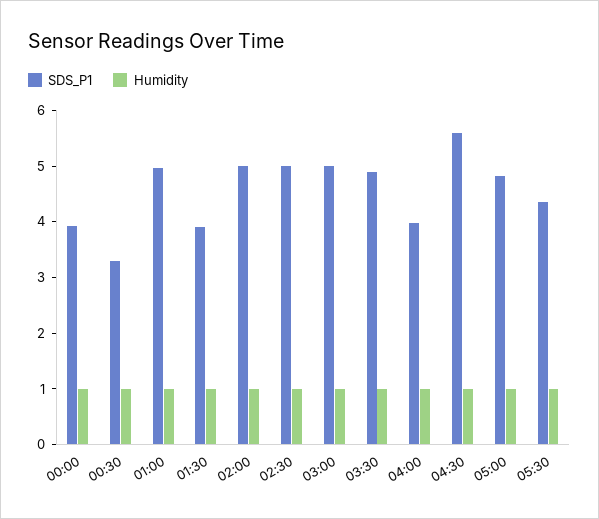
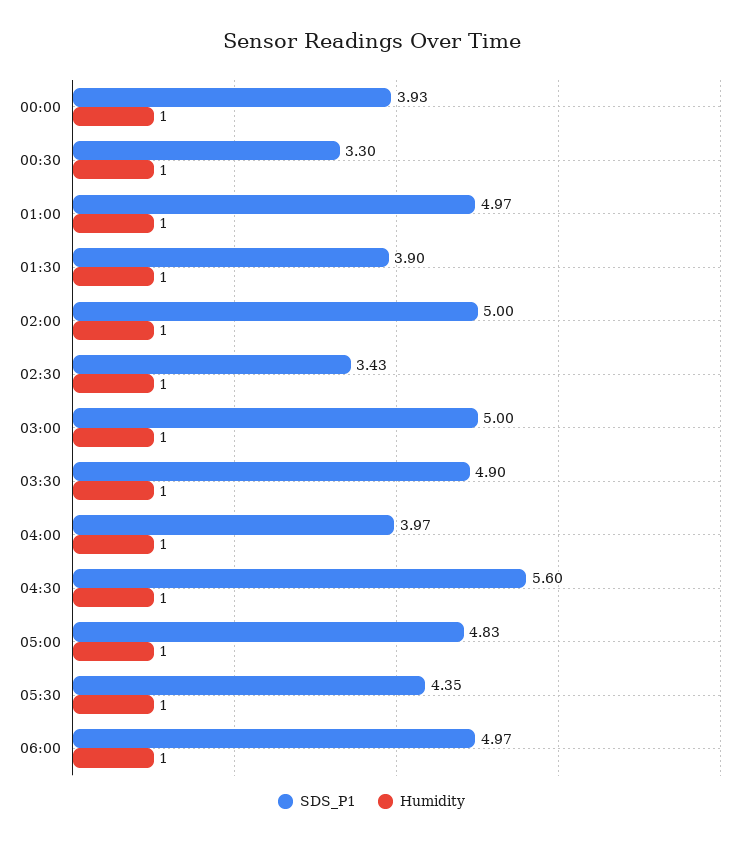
SDS_P1, 02:30: 5 -> 3.43
SDS_P1, 06:00: none -> 4.97
Humidity, 06:00: none -> 1

